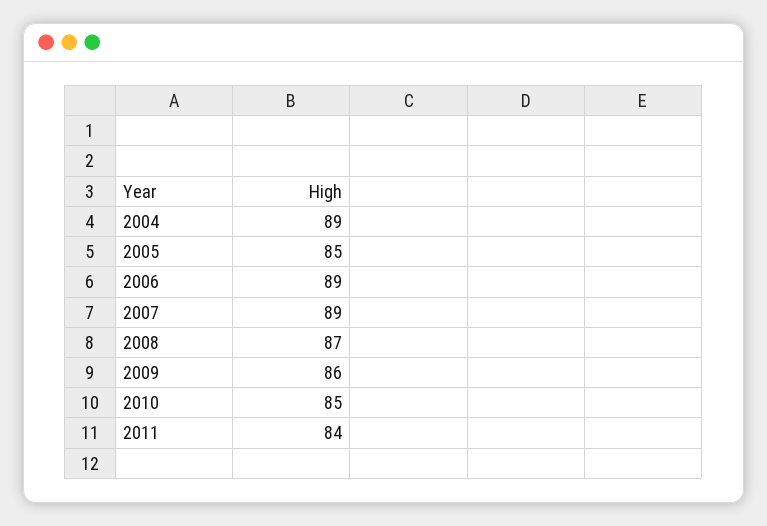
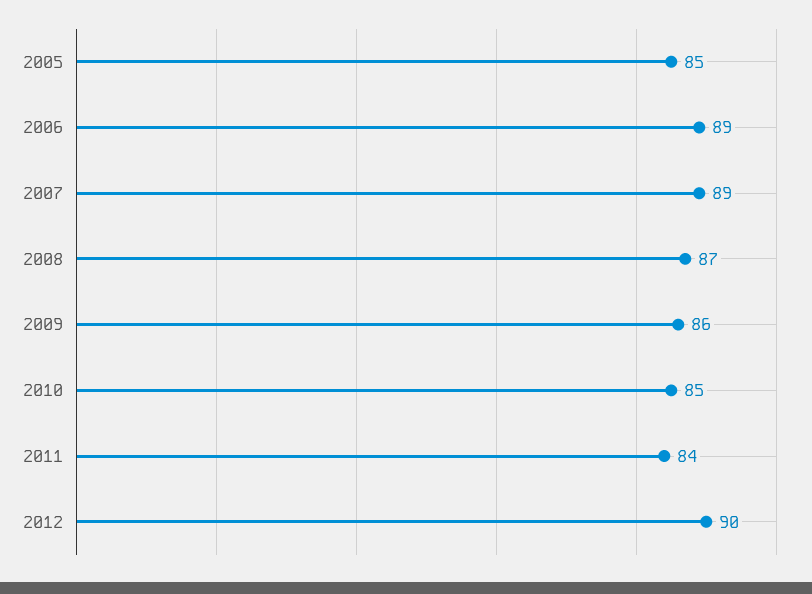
2004: 89 -> none
2012: none -> 90

